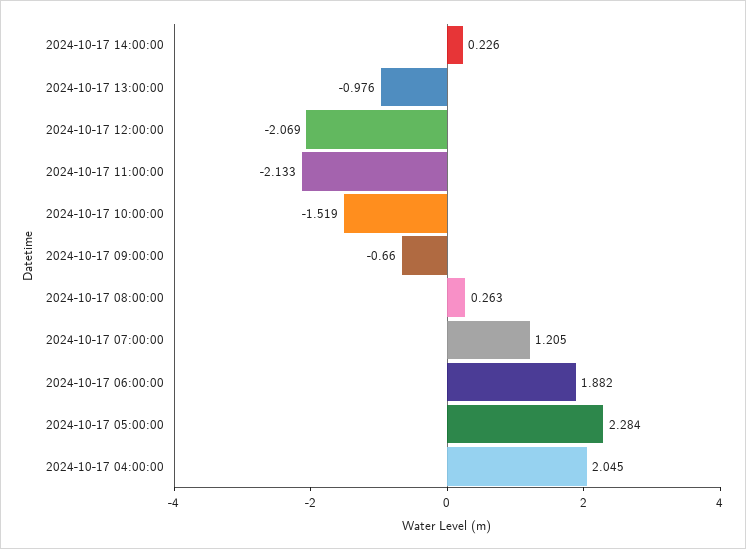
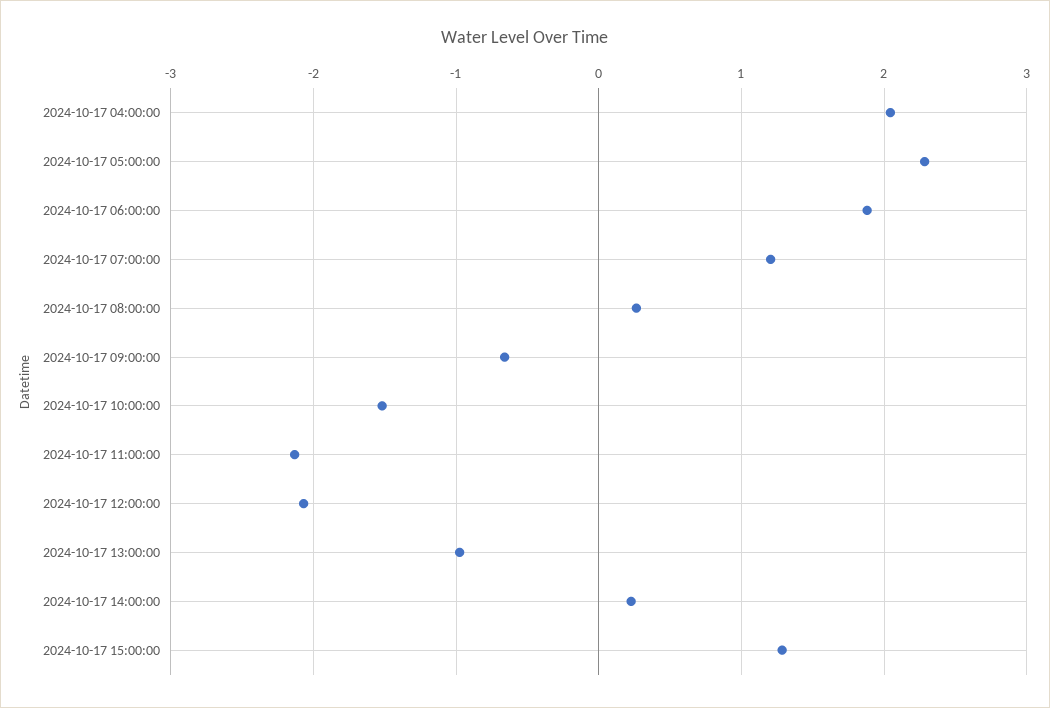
2024-10-17 15:00:00: none -> 1.3

